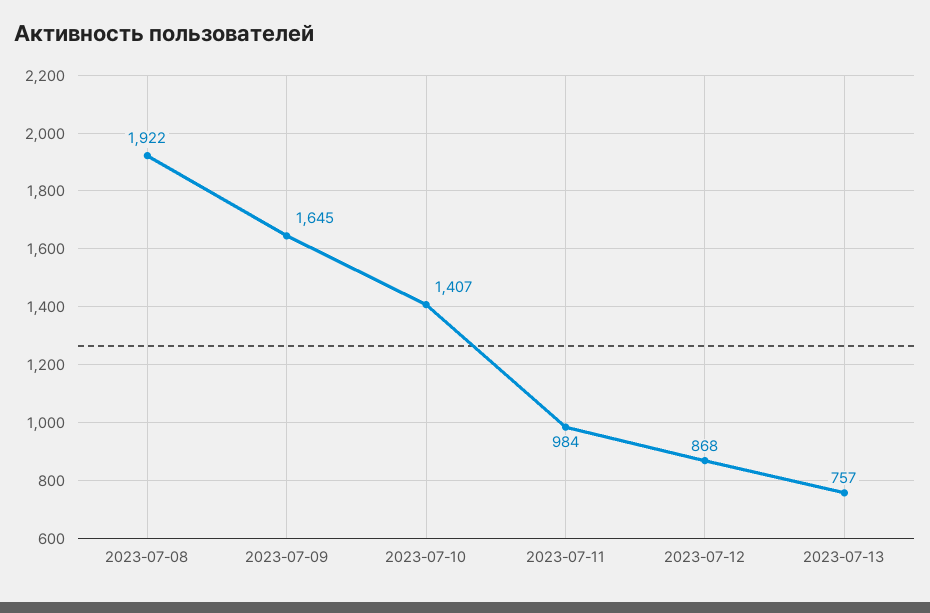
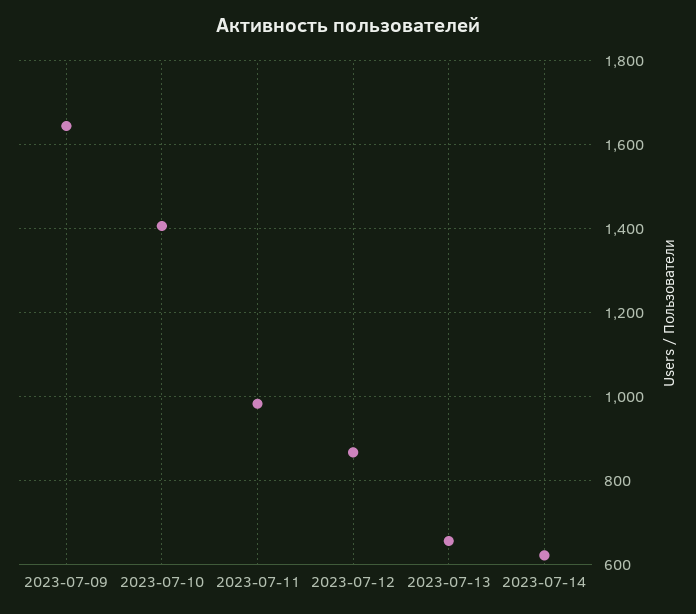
2023-07-08: 1922 -> none
2023-07-13: 757 -> 660
2023-07-14: none -> 620

